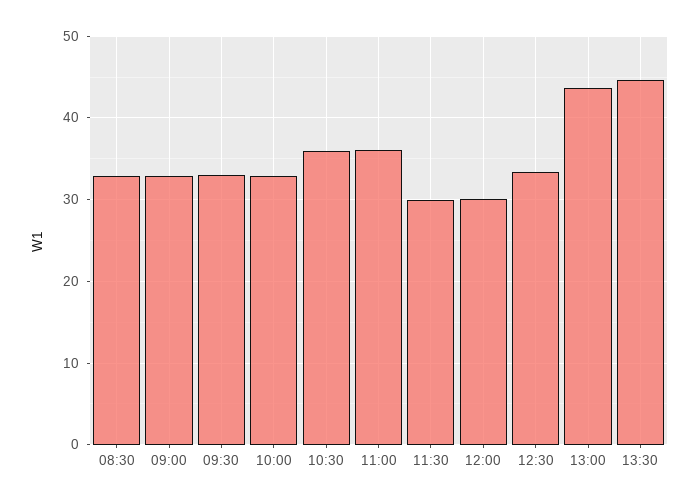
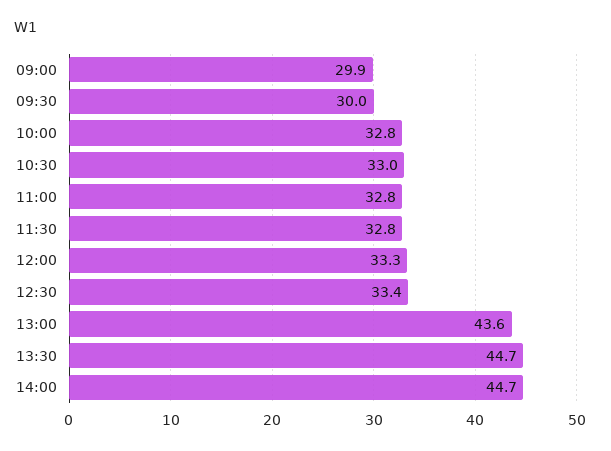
08:30: 33 -> none
09:00: 33 -> 29.9
09:30: 33 -> 30
10:30: 36 -> 33
11:00: 36 -> 32.8
11:30: 30 -> 32.8
12:00: 30 -> 33.3
14:00: none -> 44.7

